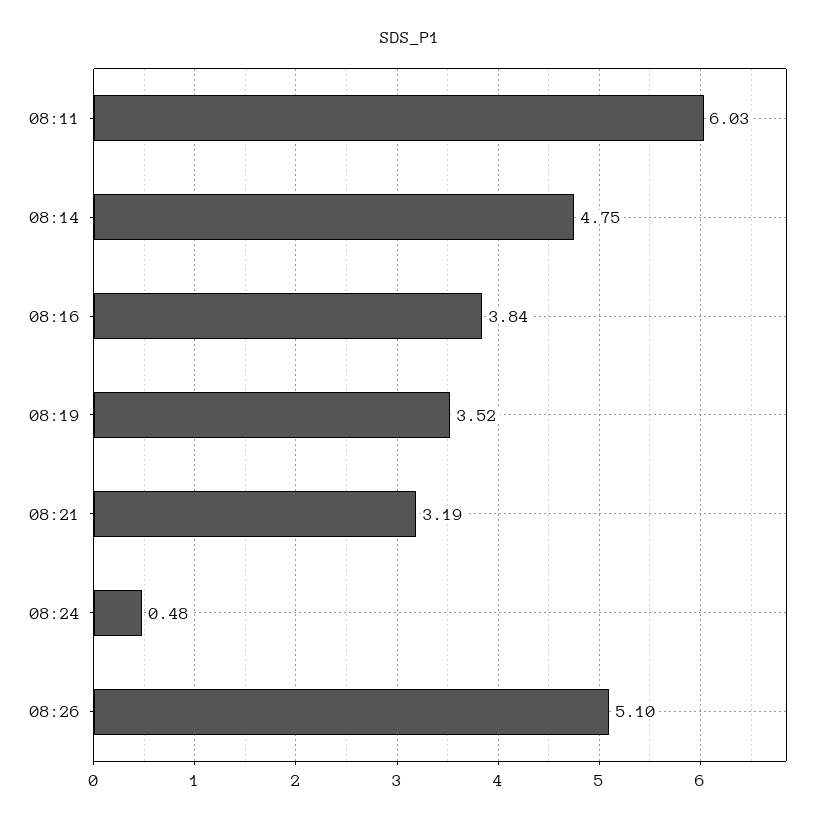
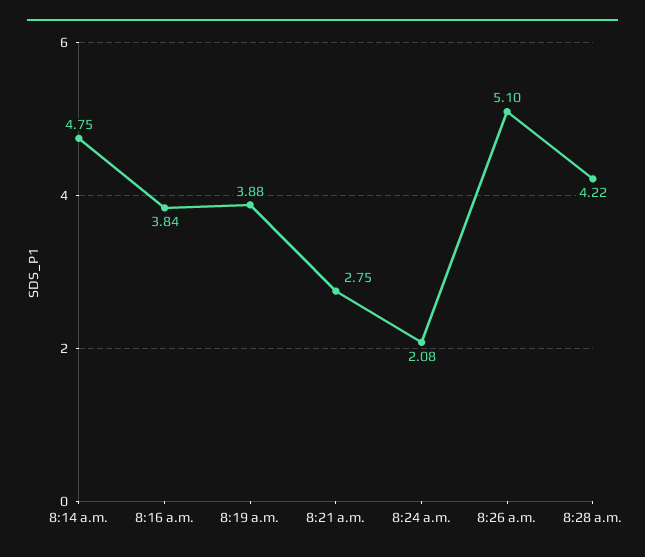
08:11: 6.03 -> none
08:19: 3.52 -> 3.88
08:21: 3.19 -> 2.75
08:24: 0.48 -> 2.08
8:28 a.m.: none -> 4.22

